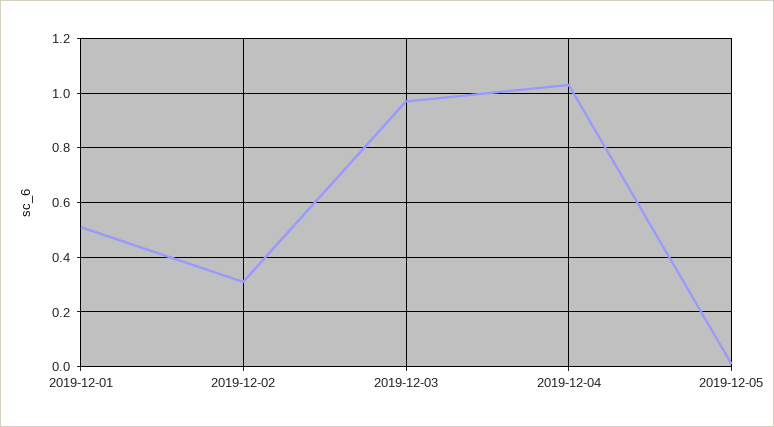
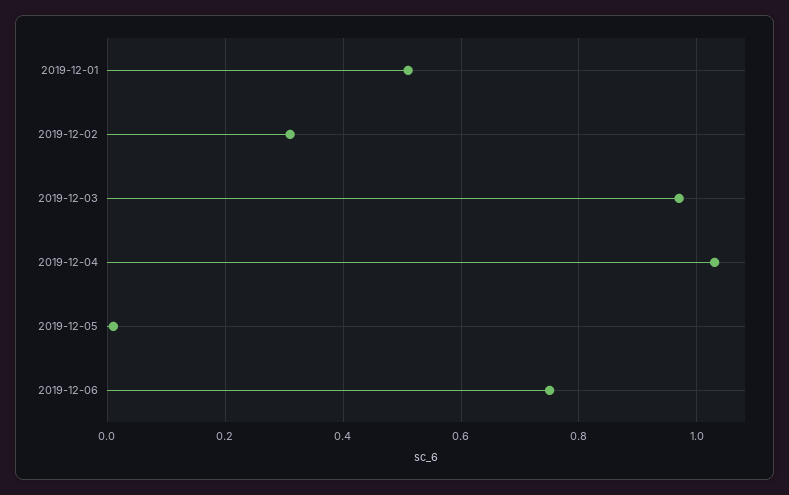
2019-12-06: none -> 0.75

